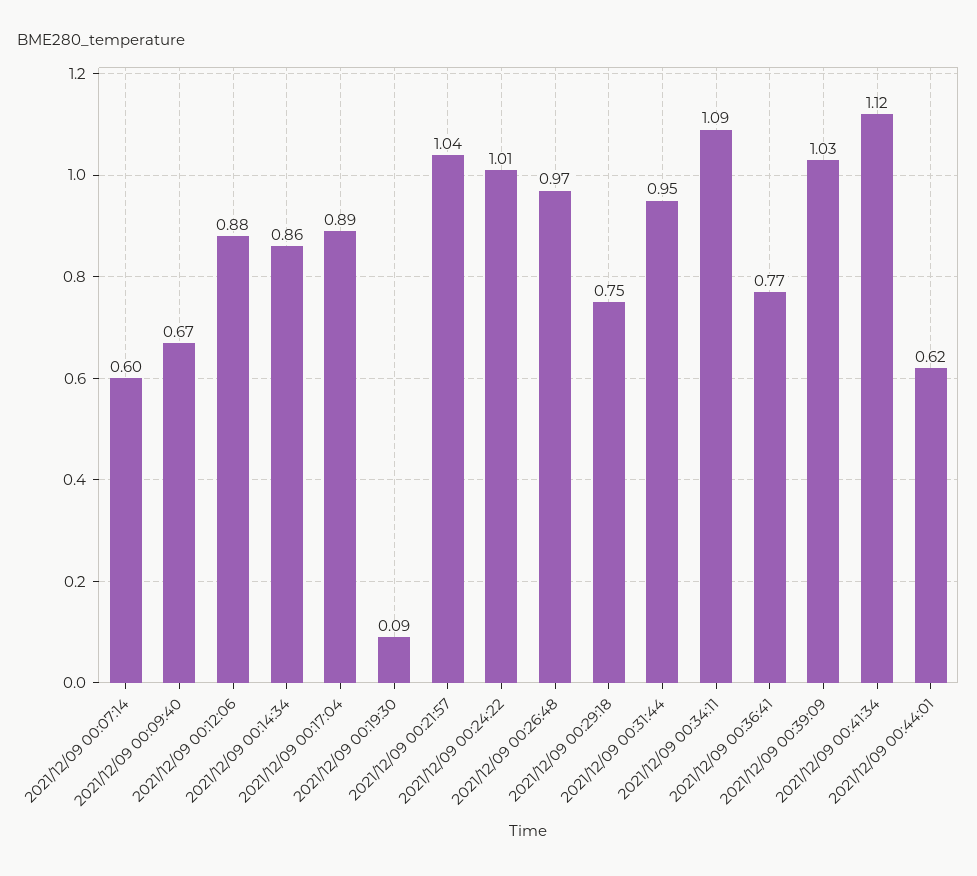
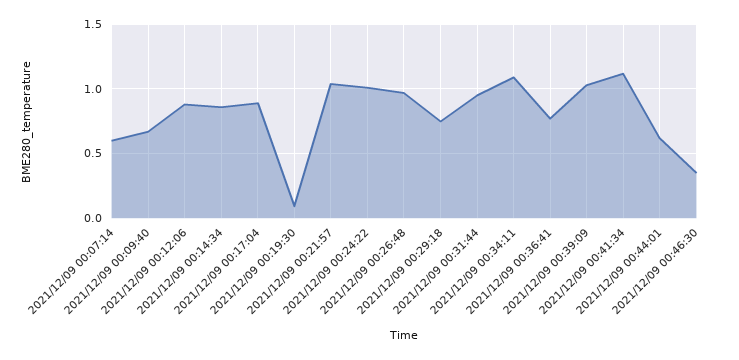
2021/12/09 00:46:30: none -> 0.35

